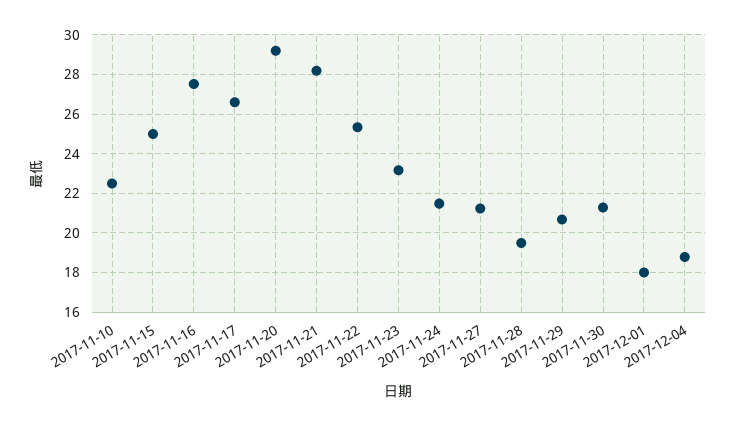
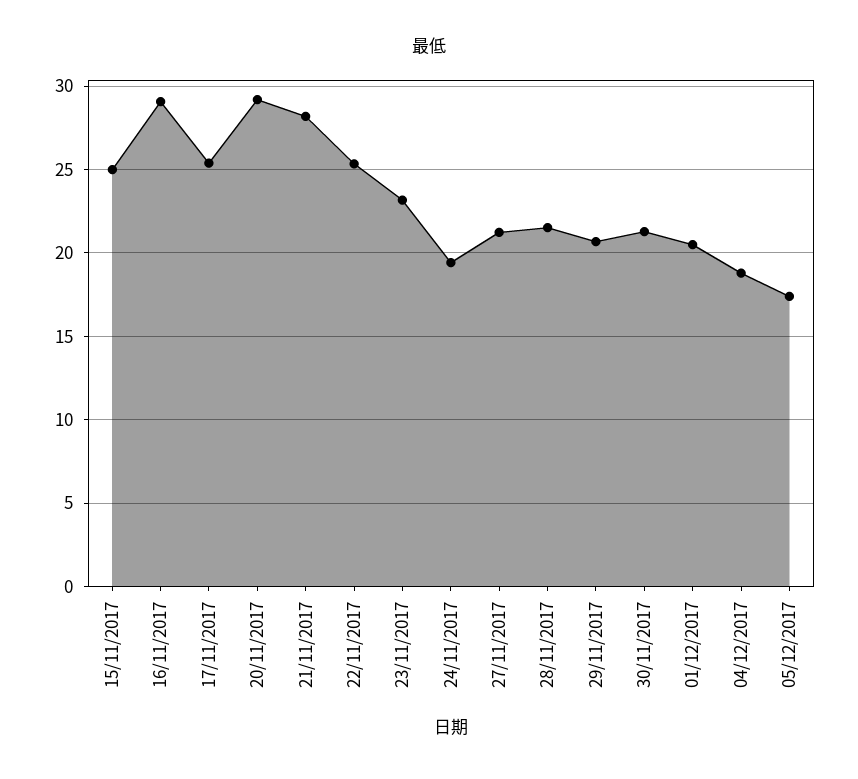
2017-11-10: 22.5 -> none
2017-11-16: 27.5 -> 29
2017-11-17: 26.5 -> 25.5
2017-11-24: 21.5 -> 19.5
2017-11-28: 19.5 -> 21.5
2017-12-01: 18 -> 20.5
05/12/2017: none -> 17.5

